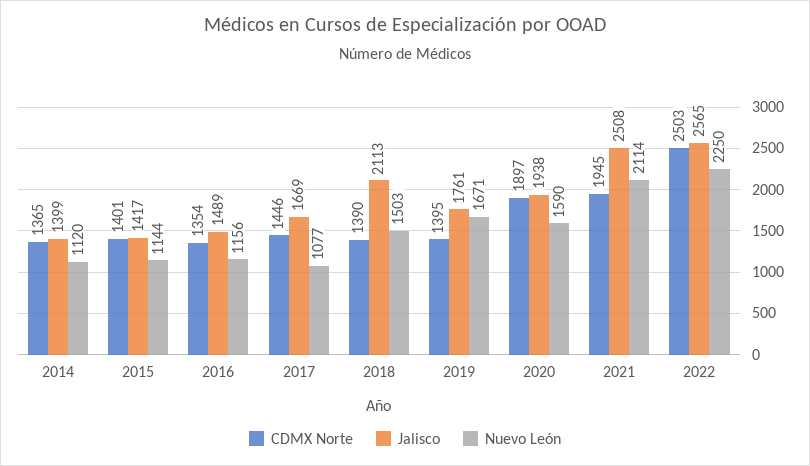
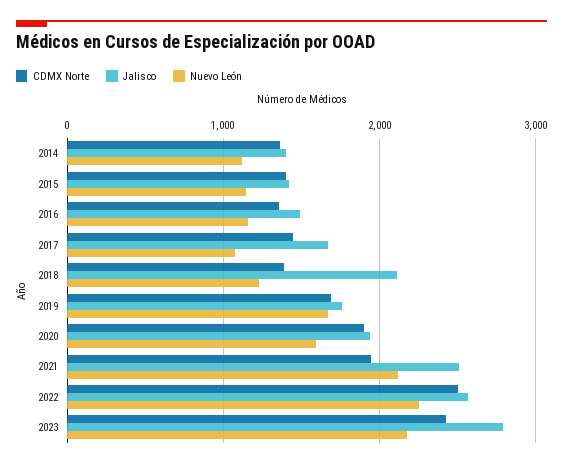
Nuevo León, 2018: 1503 -> 1200
CDMX Norte, 2019: 1395 -> 1700
CDMX Norte, 2023: none -> 2400
Jalisco, 2023: none -> 2800
Nuevo León, 2023: none -> 2200

